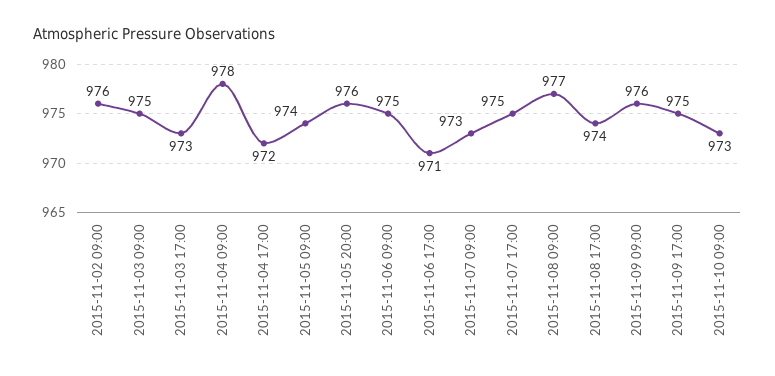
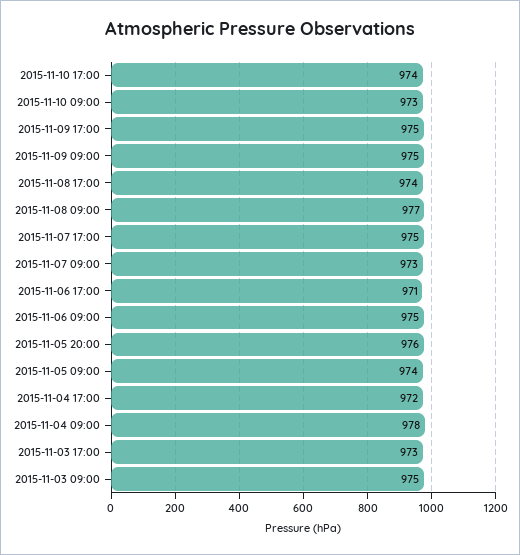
2015-11-02 09:00: 976 -> none
2015-11-09 09:00: 976 -> 975
2015-11-10 17:00: none -> 974

